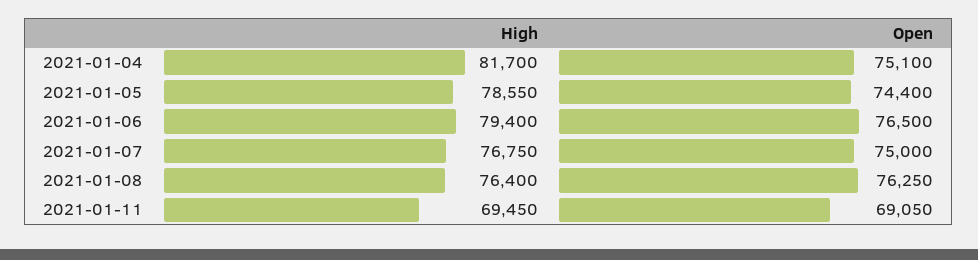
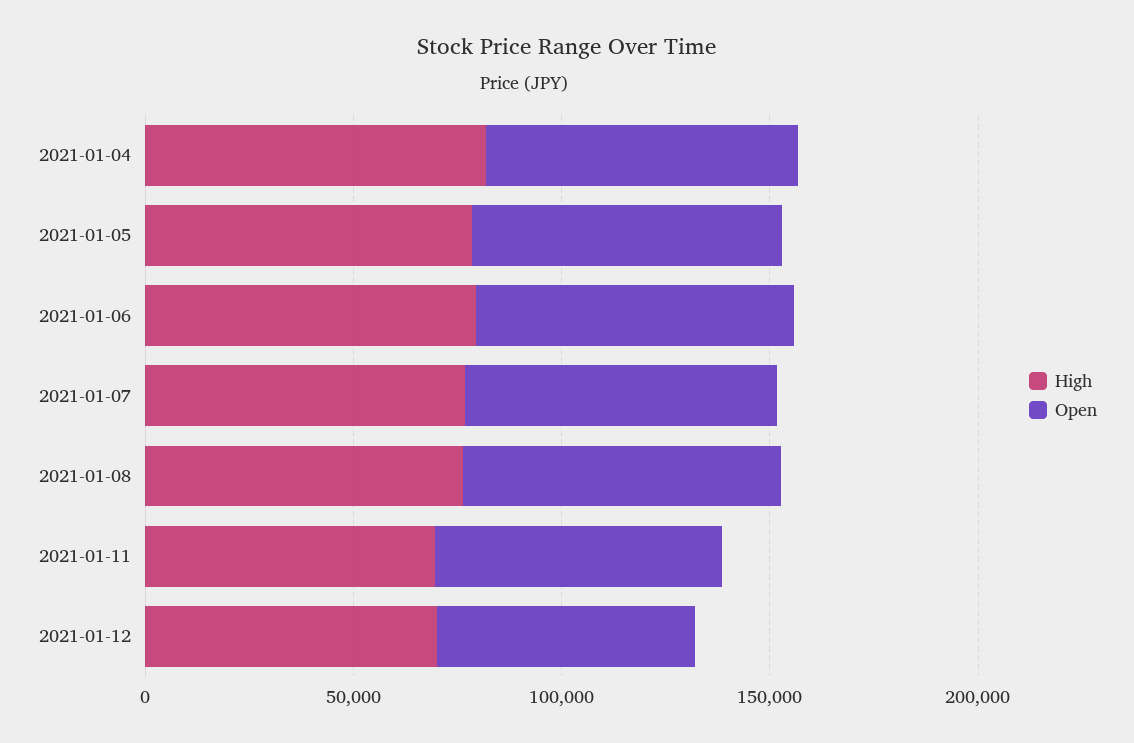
High, 2021-01-12: none -> 70000
Open, 2021-01-12: none -> 60000

